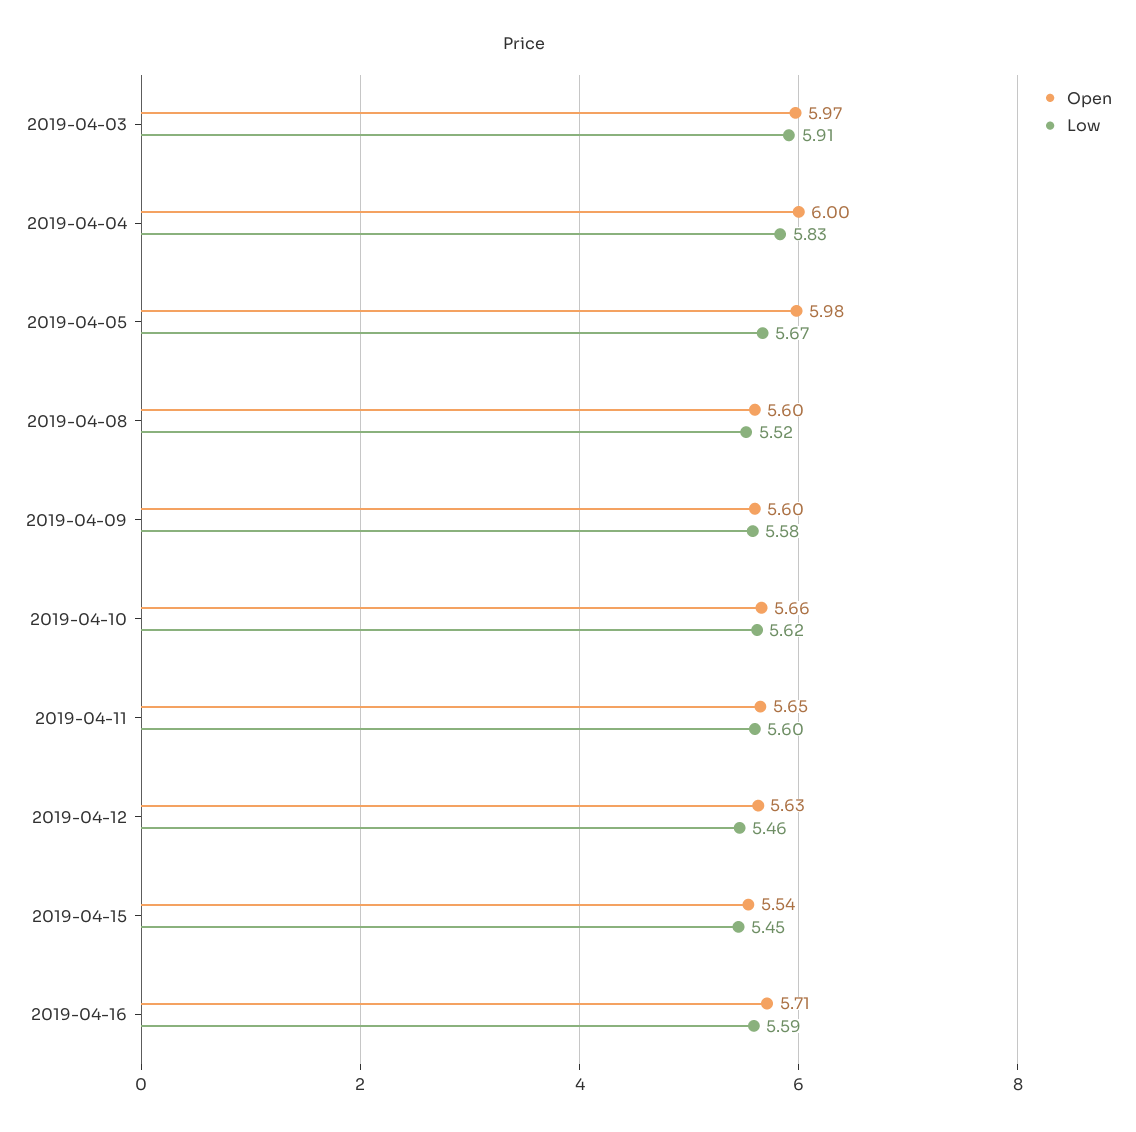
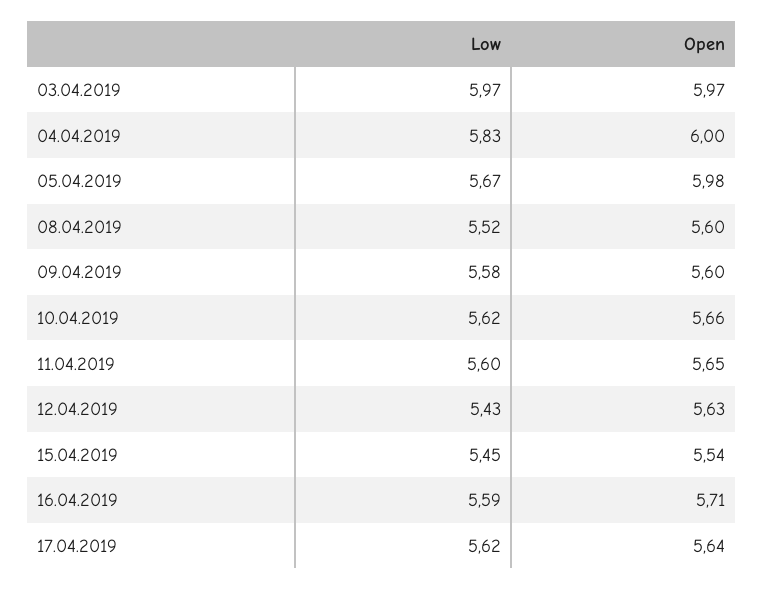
Low, 2019-04-03: 5.91 -> 5.97
Low, 2019-04-12: 5.46 -> 5.43
Low, 17.04.2019: none -> 5.62
Open, 17.04.2019: none -> 5.64

